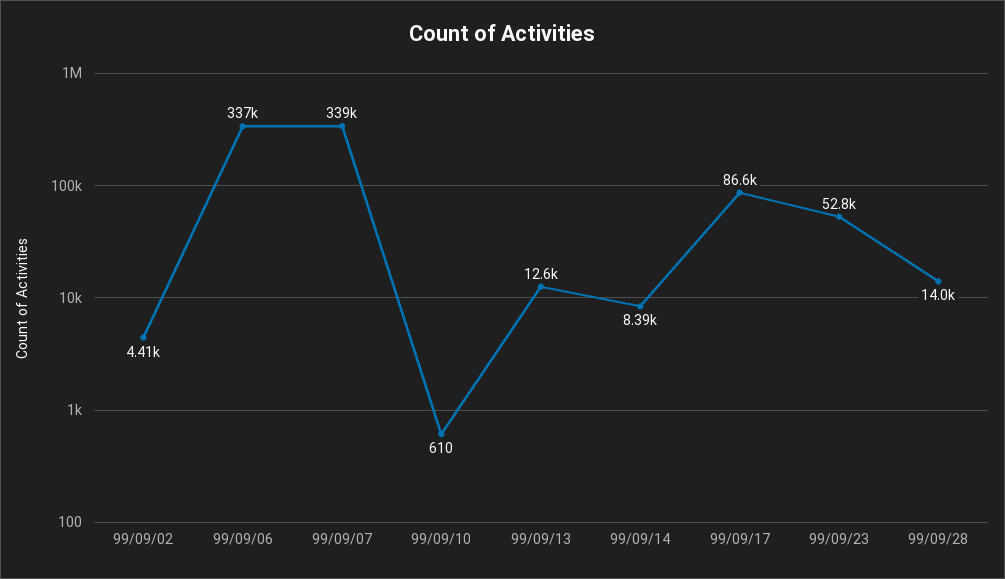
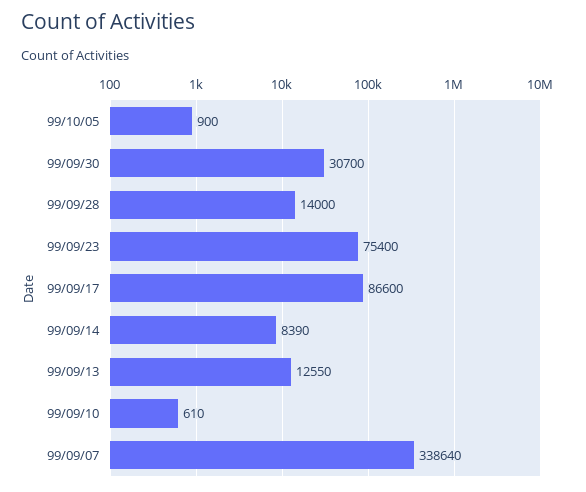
99/09/02: 4410 -> none
99/09/06: 337000 -> none
99/09/23: 52800 -> 75400
99/10/05: none -> 900
99/09/30: none -> 30700

